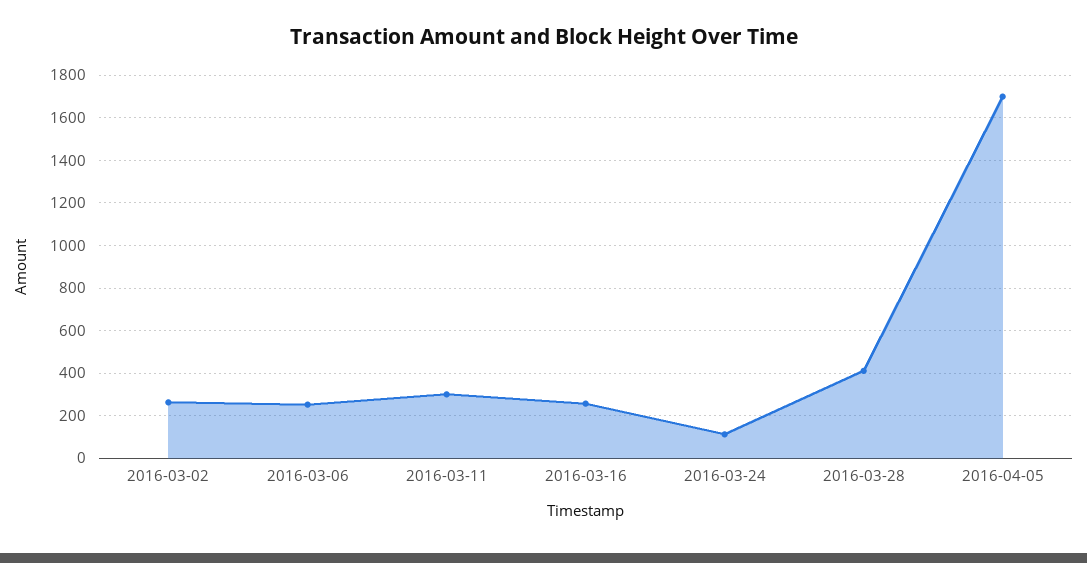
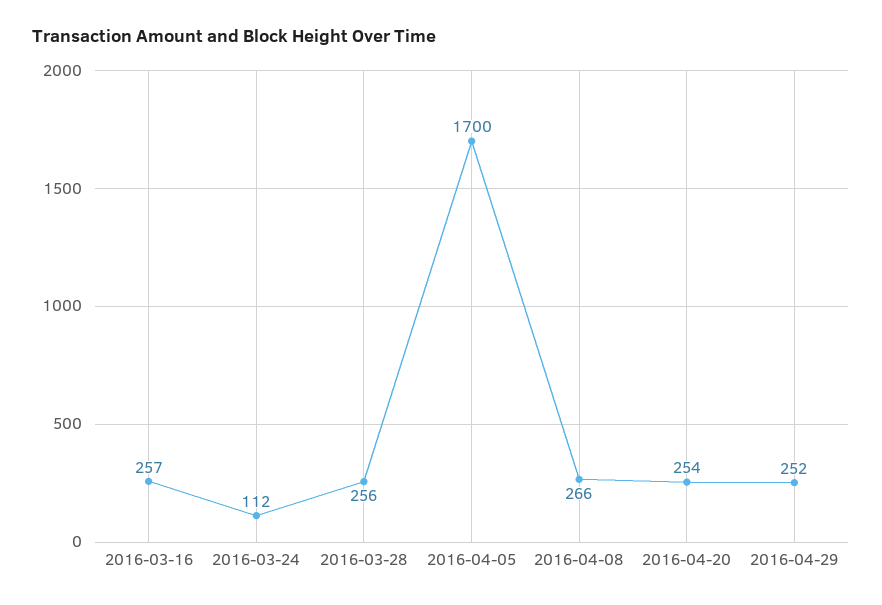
2016-03-02: 250 -> none
2016-03-06: 250 -> none
2016-03-11: 300 -> none
2016-03-28: 400 -> 256
2016-04-08: none -> 266
2016-04-20: none -> 254
2016-04-29: none -> 252

